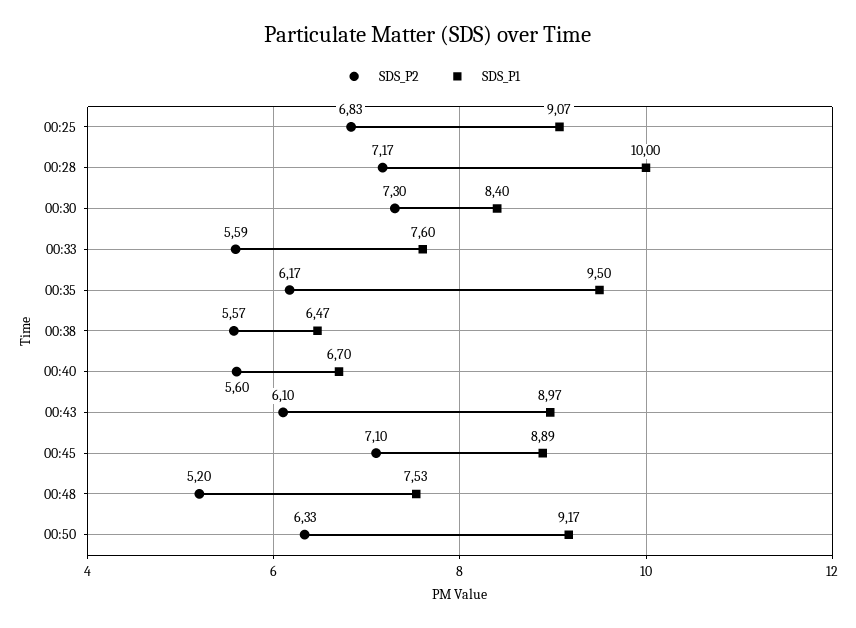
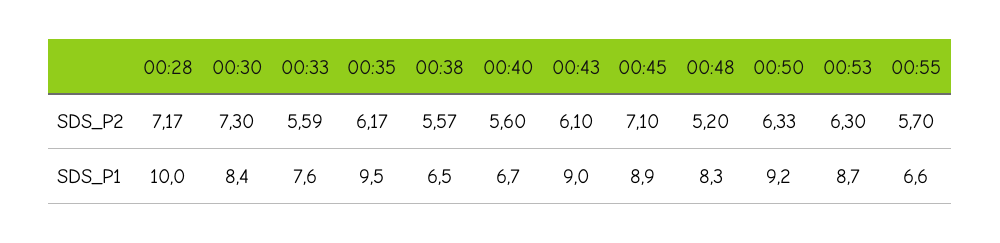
SDS_P2, 00:25: 6.83 -> none
SDS_P1, 00:25: 9.07 -> none
SDS_P1, 00:48: 7.53 -> 8.3
SDS_P2, 00:53: none -> 6.3
SDS_P2, 00:55: none -> 5.7
SDS_P1, 00:53: none -> 8.7
SDS_P1, 00:55: none -> 6.6

